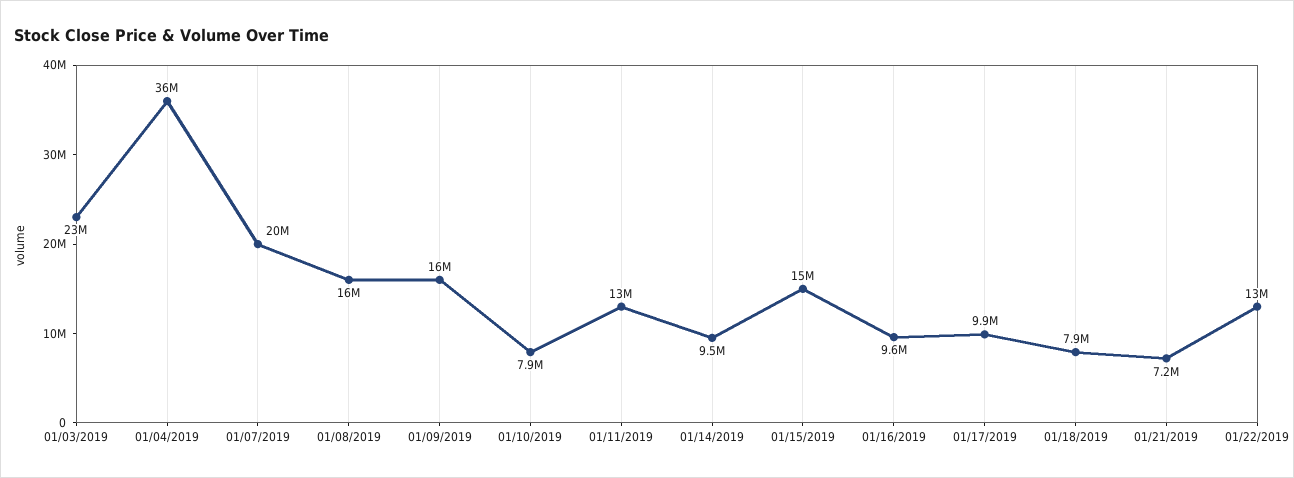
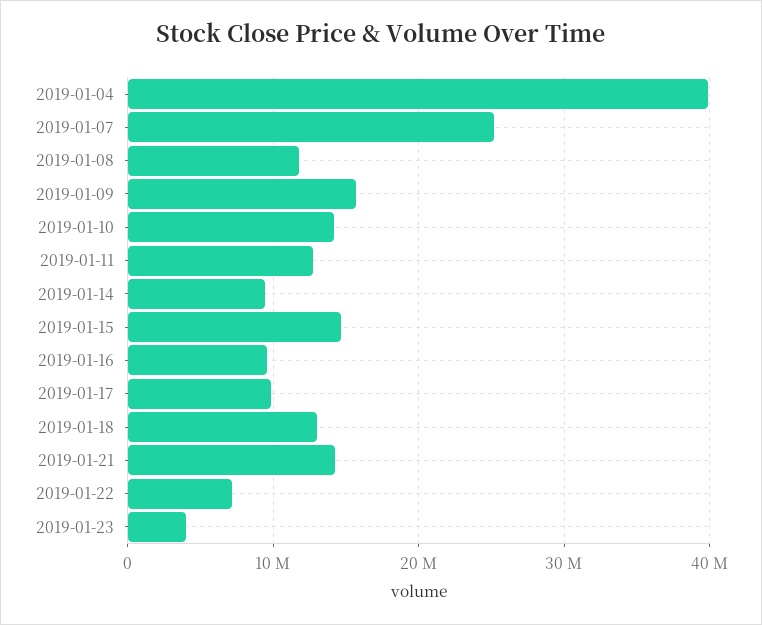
01/03/2019: 23000000 -> none
01/04/2019: 36000000 -> 40000000
01/07/2019: 20000000 -> 25000000
01/08/2019: 16000000 -> 12000000
01/10/2019: 7900000 -> 14000000
01/18/2019: 7900000 -> 13000000
01/21/2019: 7200000 -> 14000000
01/22/2019: 13000000 -> 7000000
2019-01-23: none -> 4000000

